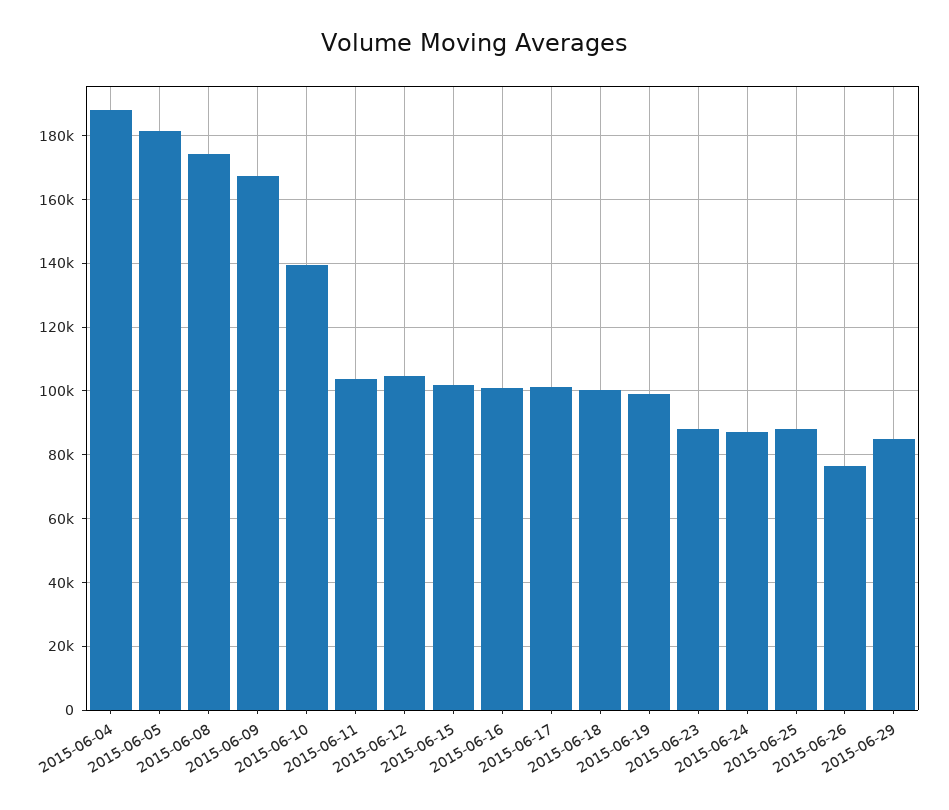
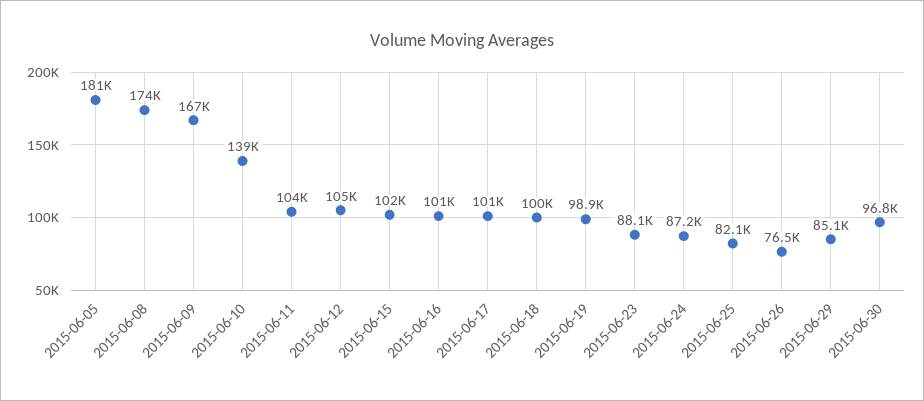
2015-06-04: 188000 -> none
2015-06-25: 88000 -> 82100
2015-06-30: none -> 96800

